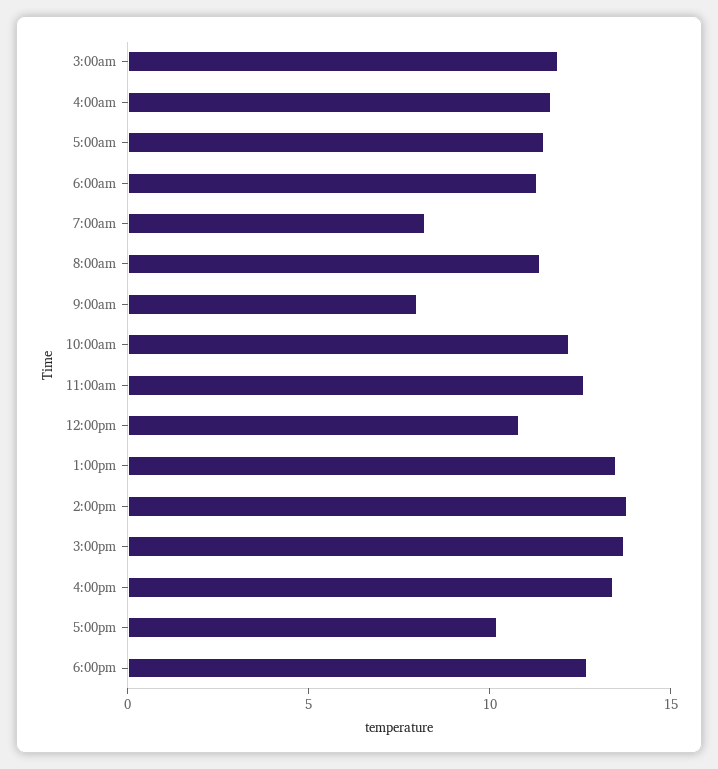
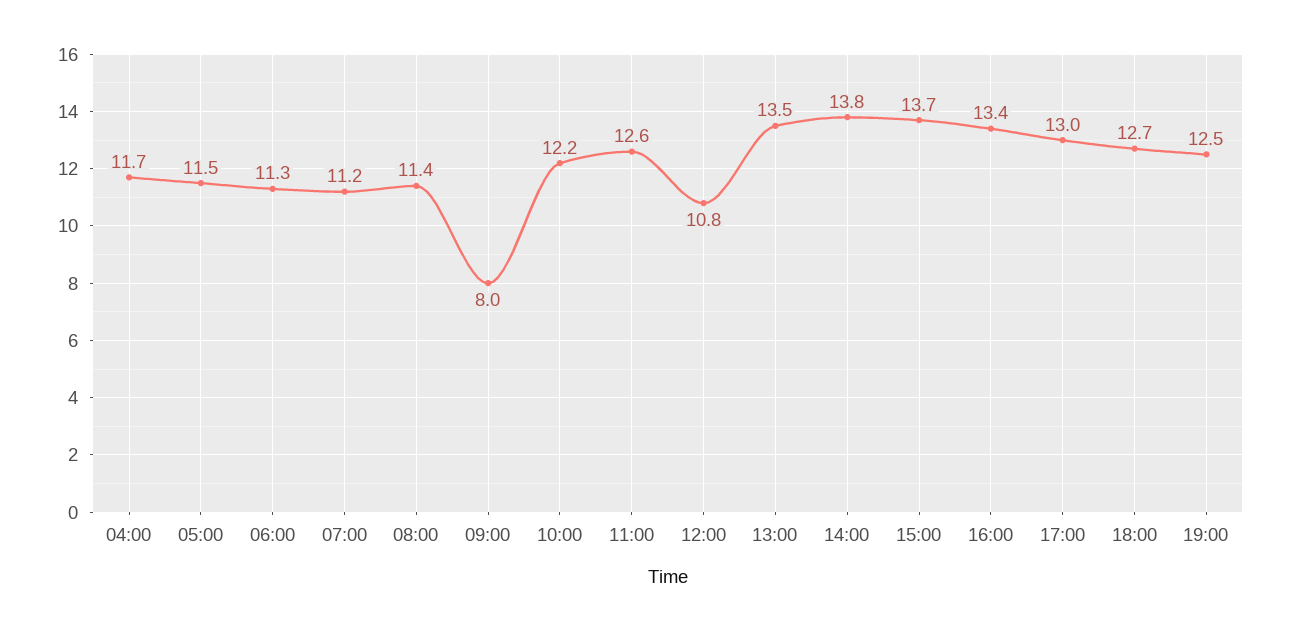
3:00am: 12 -> none
7:00am: 8 -> 11.2
5:00pm: 10 -> 13
19:00: none -> 12.5

